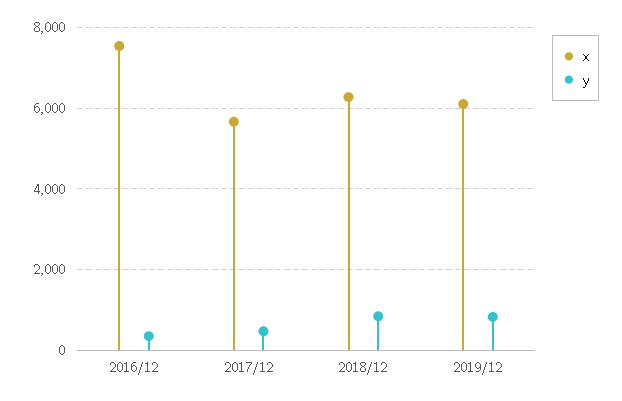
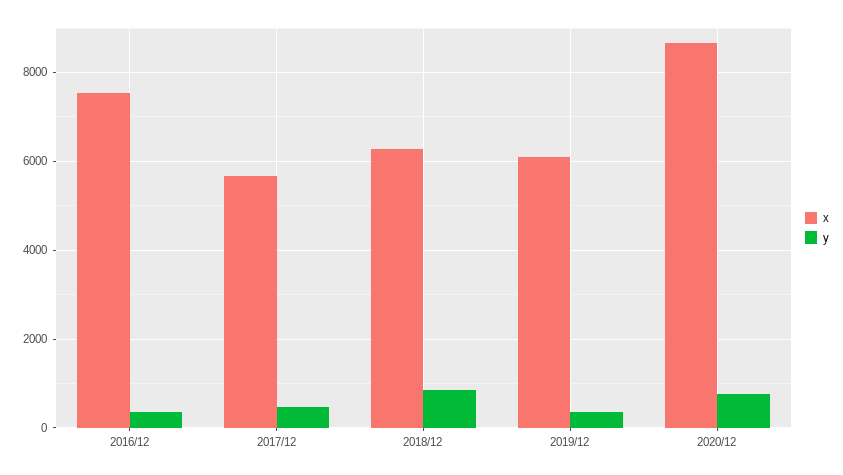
y, 2019/12: 800 -> 400
x, 2020/12: none -> 8600
y, 2020/12: none -> 800

